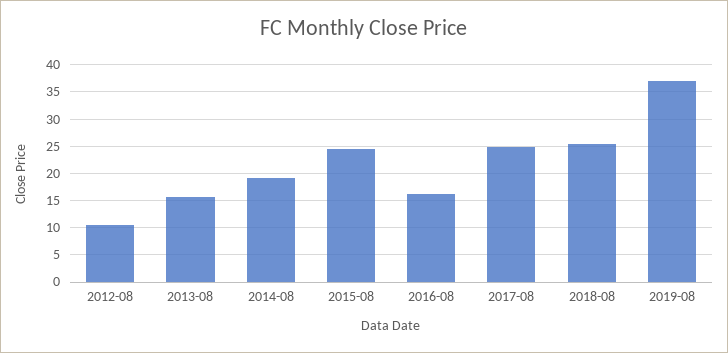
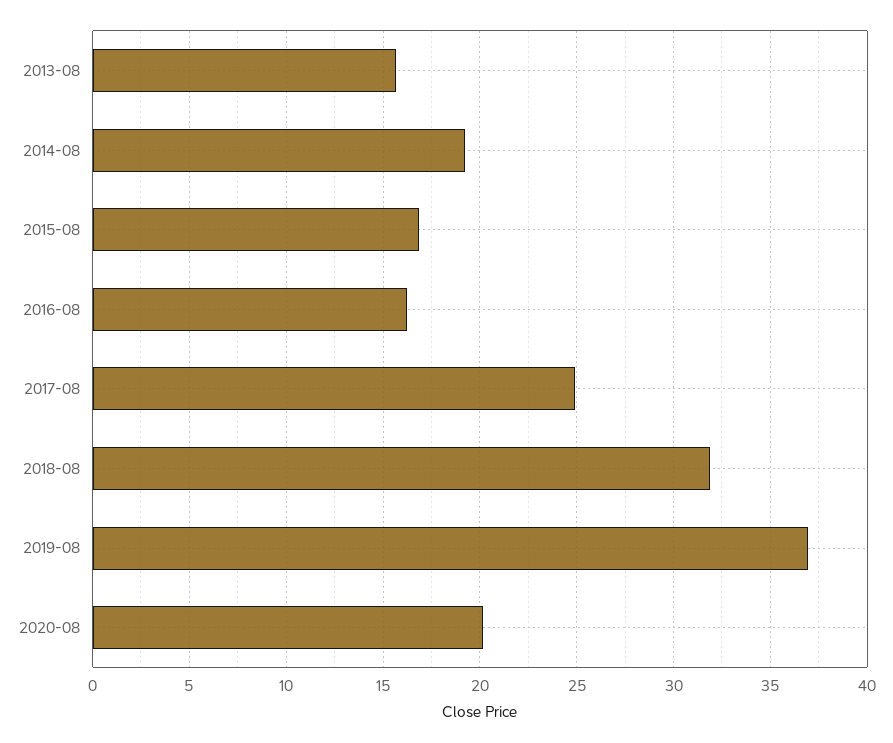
2012-08: 10 -> none
2015-08: 25 -> 17
2018-08: 25 -> 32
2020-08: none -> 20

